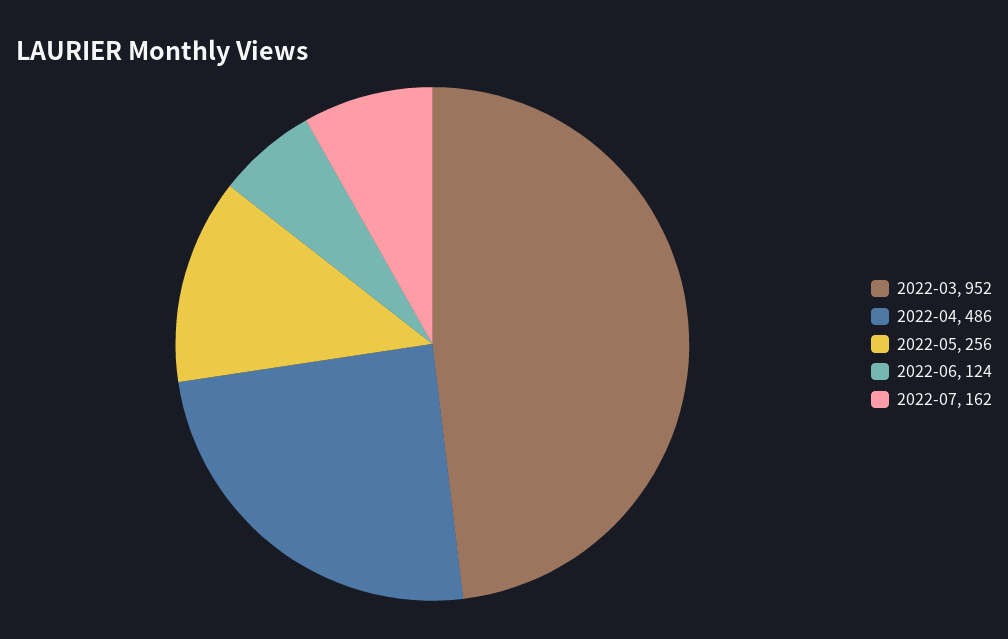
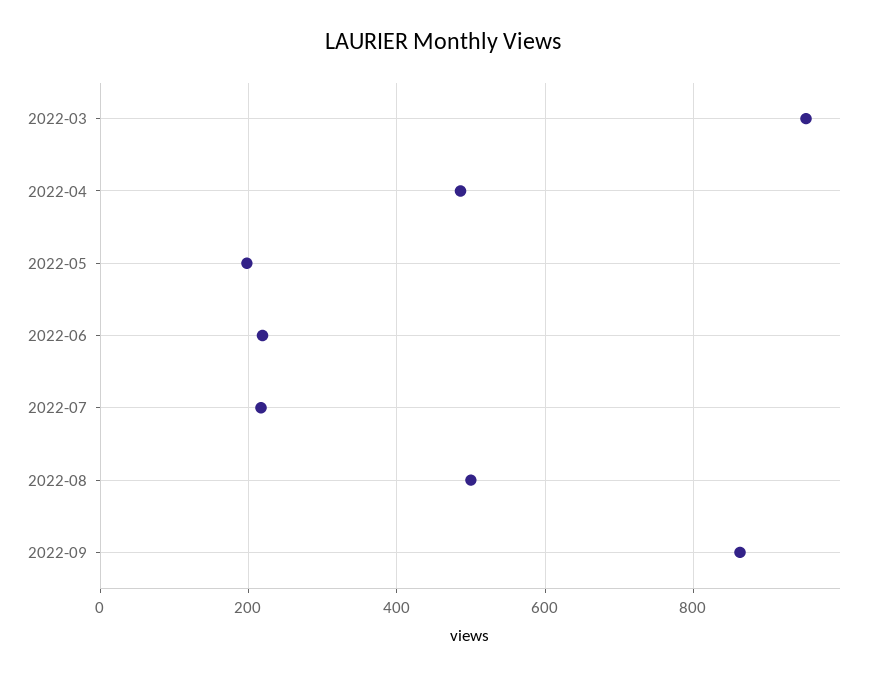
2022-05: 256 -> 200
2022-06: 124 -> 220
2022-07: 162 -> 220
2022-08: none -> 500
2022-09: none -> 860

